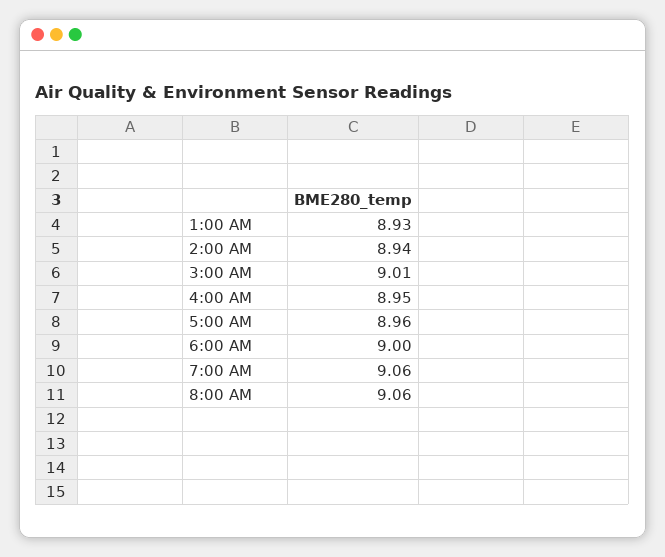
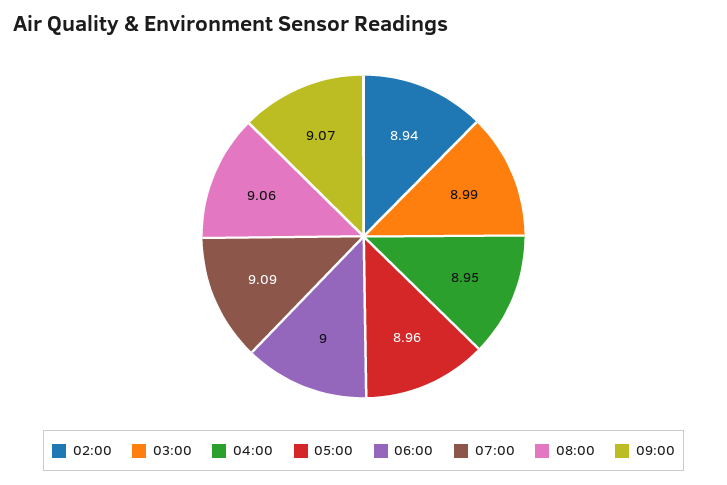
1:00 AM: 8.93 -> none
3:00 AM: 9.01 -> 8.99
7:00 AM: 9.06 -> 9.09
09:00: none -> 9.07

